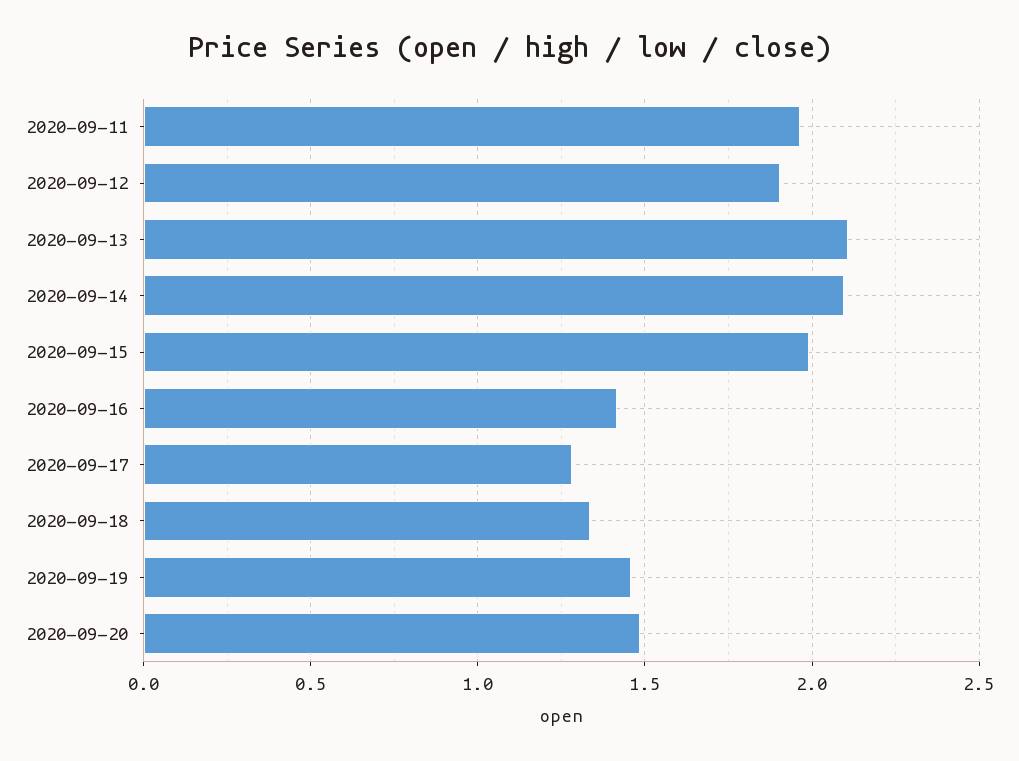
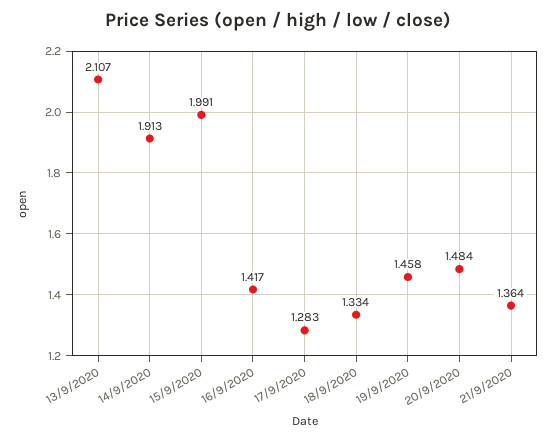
2020-09-11: 1.95 -> none
2020-09-12: 1.9 -> none
2020-09-14: 2.1 -> 1.913
21/9/2020: none -> 1.364

